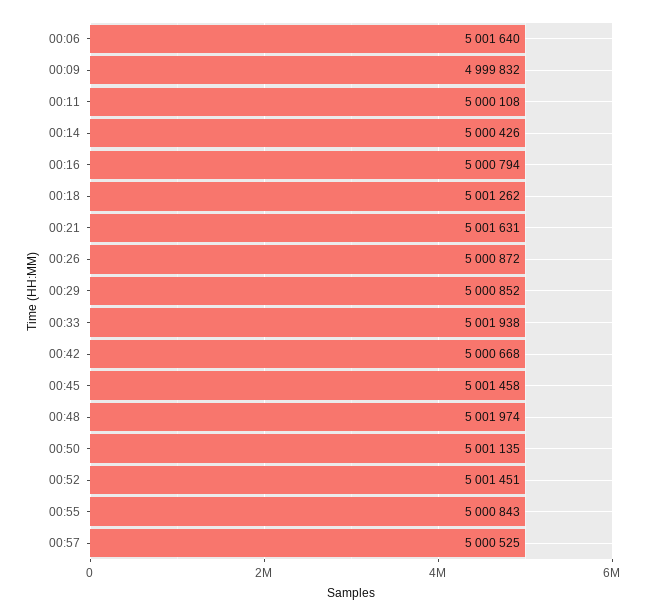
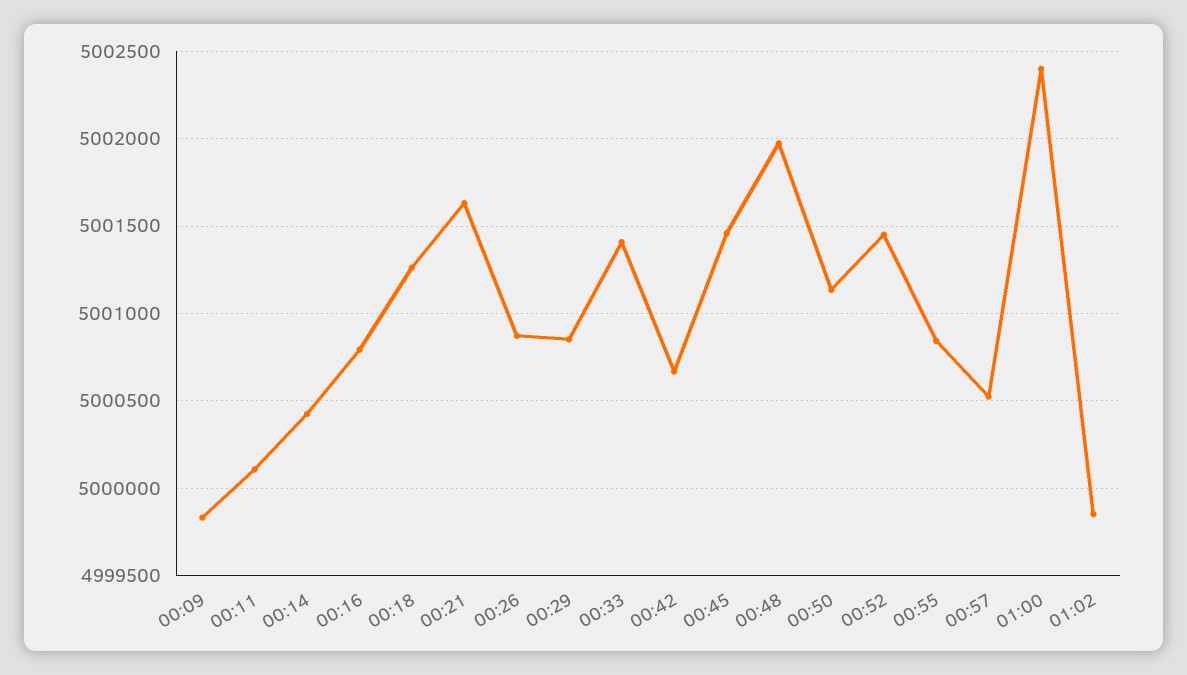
00:06: 5001640 -> none
00:33: 5001938 -> 5001400
01:00: none -> 5002400
01:02: none -> 4999850

